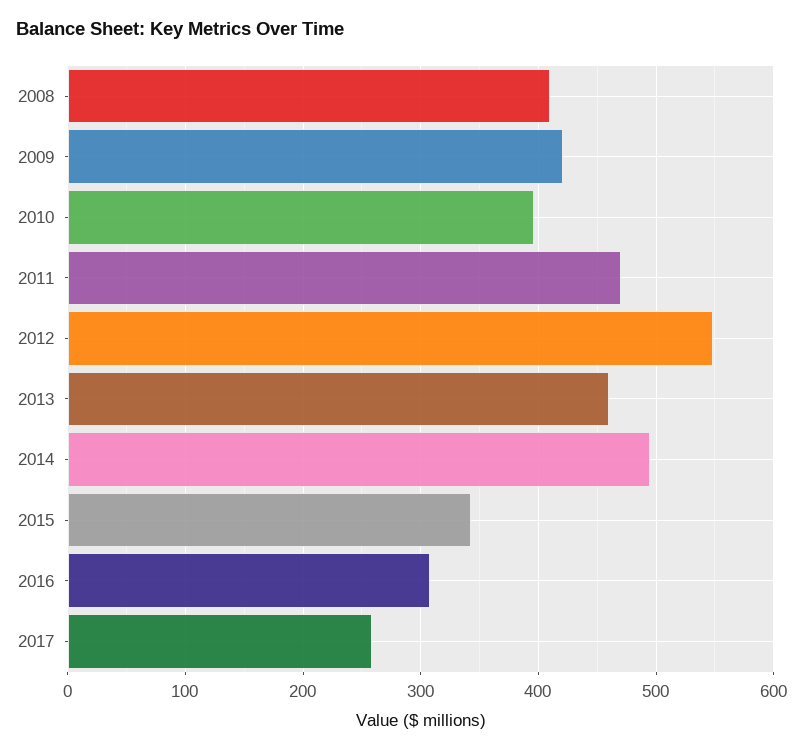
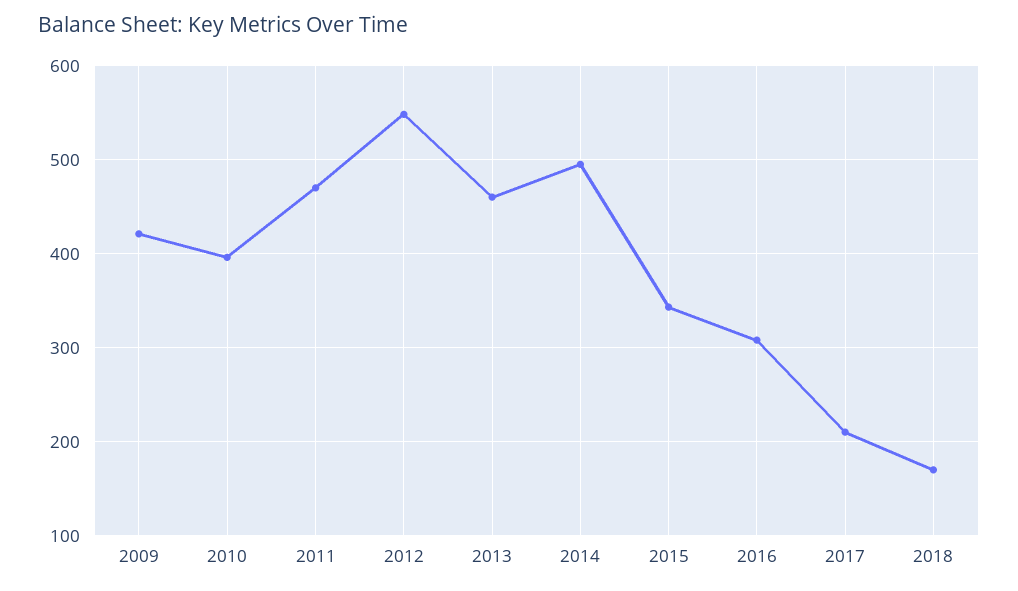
2008: 410 -> none
2017: 260 -> 210
2018: none -> 170

